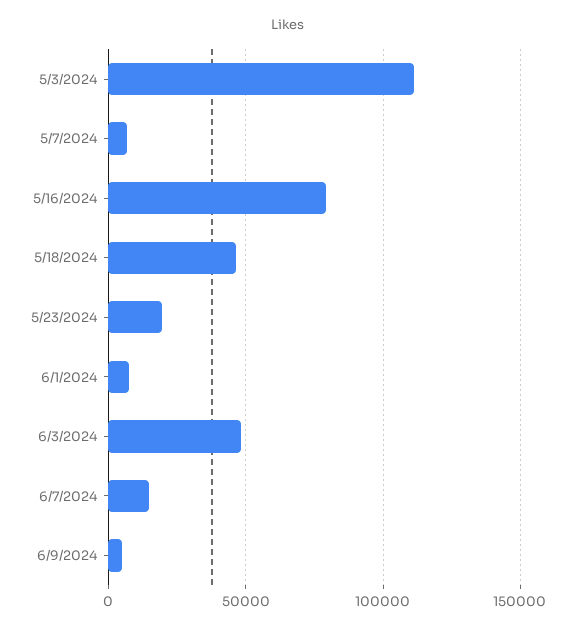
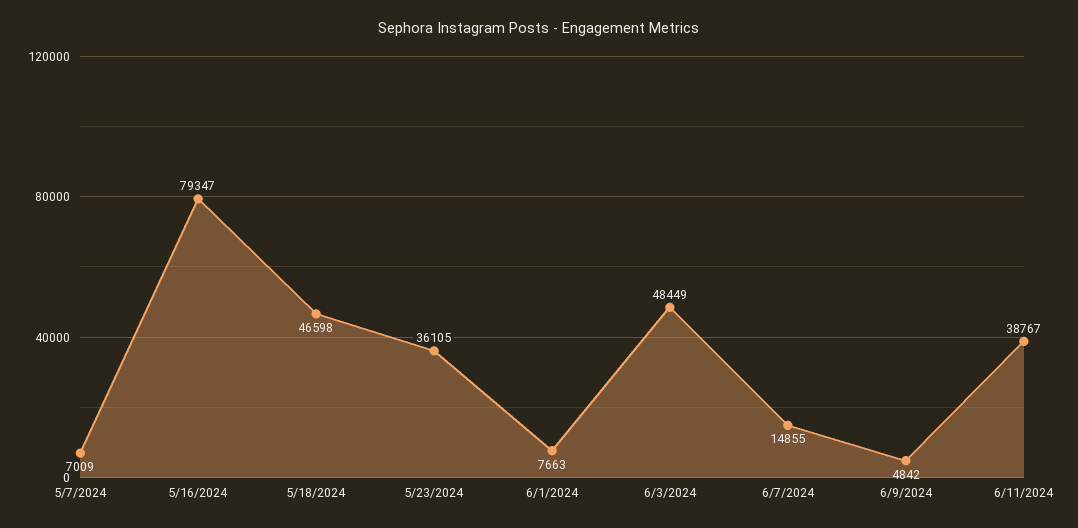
5/3/2024: 110000 -> none
5/23/2024: 20000 -> 36105
6/11/2024: none -> 38767

